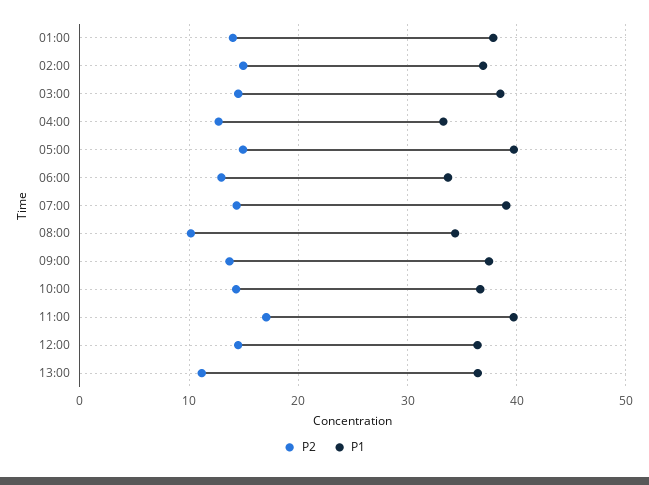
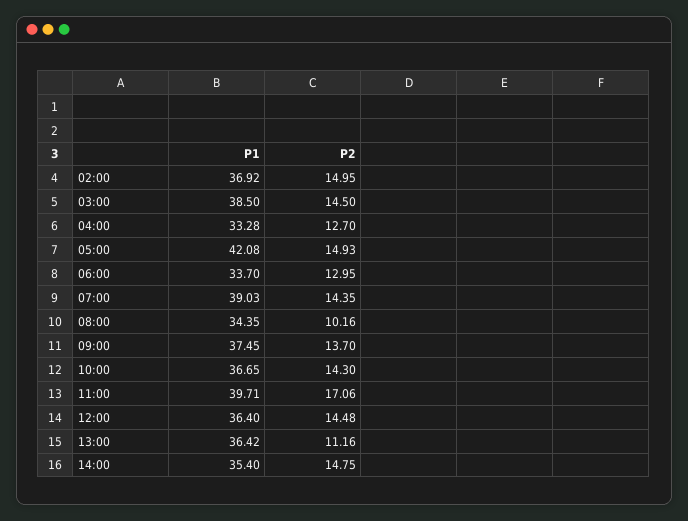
P2, 01:00: 14 -> none
P1, 01:00: 38 -> none
P1, 05:00: 40 -> 42.08
P1, 14:00: none -> 35.4
P2, 14:00: none -> 14.75

